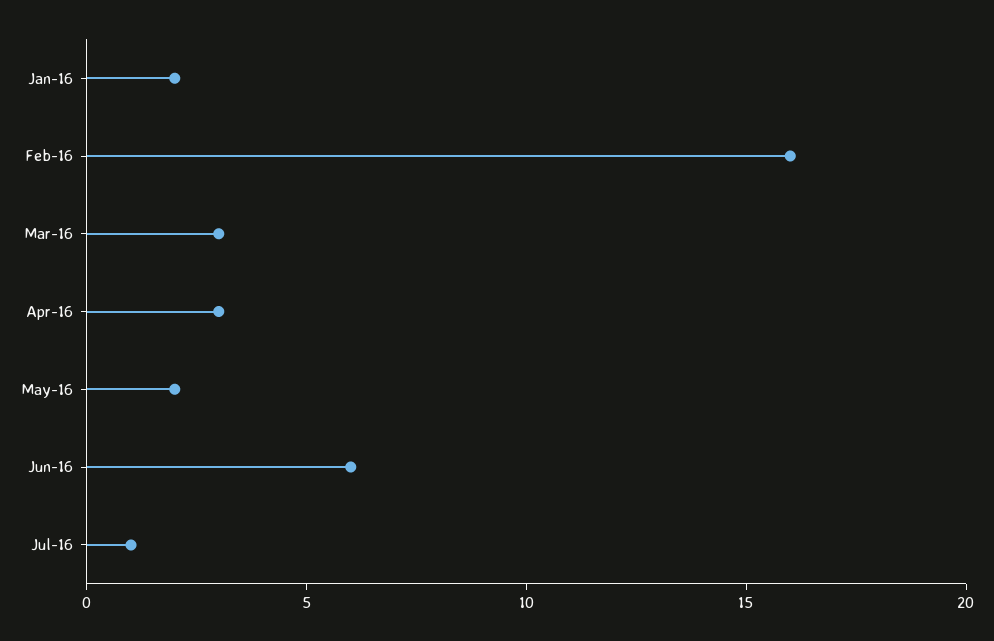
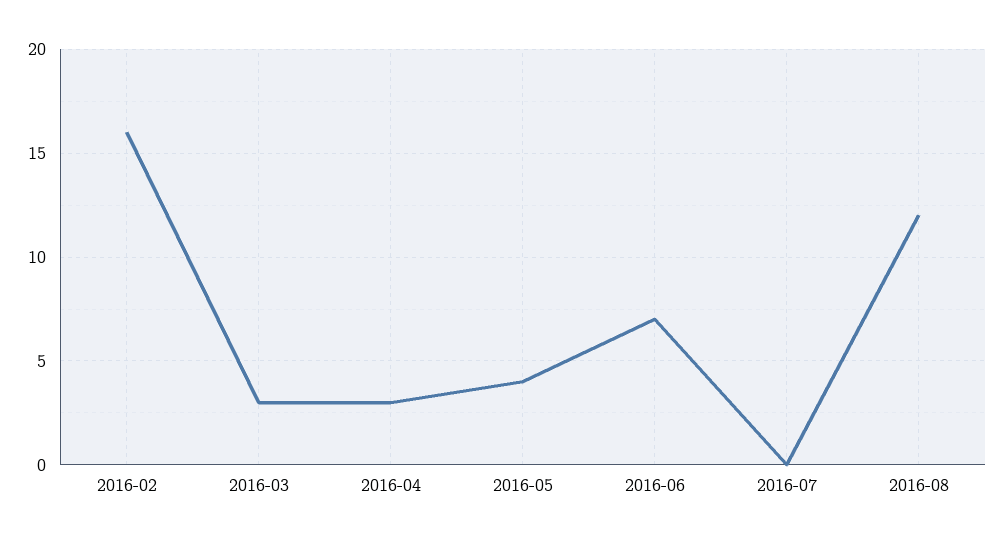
Jan-16: 2 -> none
May-16: 2 -> 4
Jun-16: 6 -> 7
Jul-16: 1 -> 0
2016-08: none -> 12

